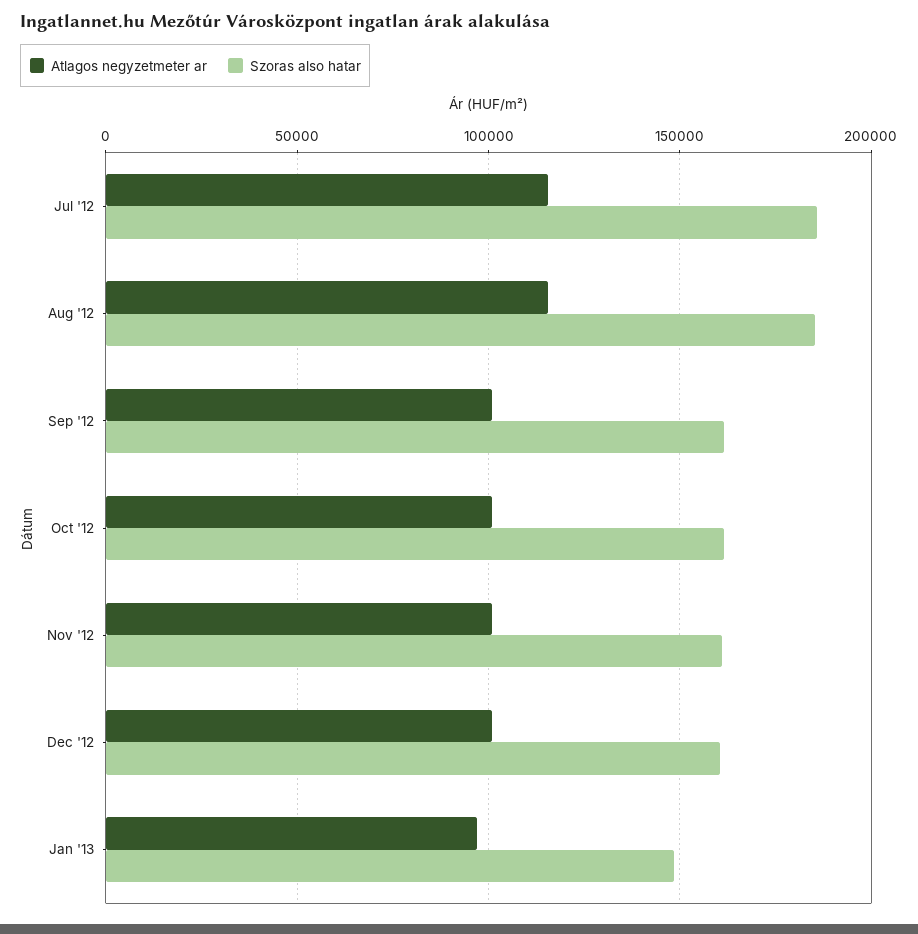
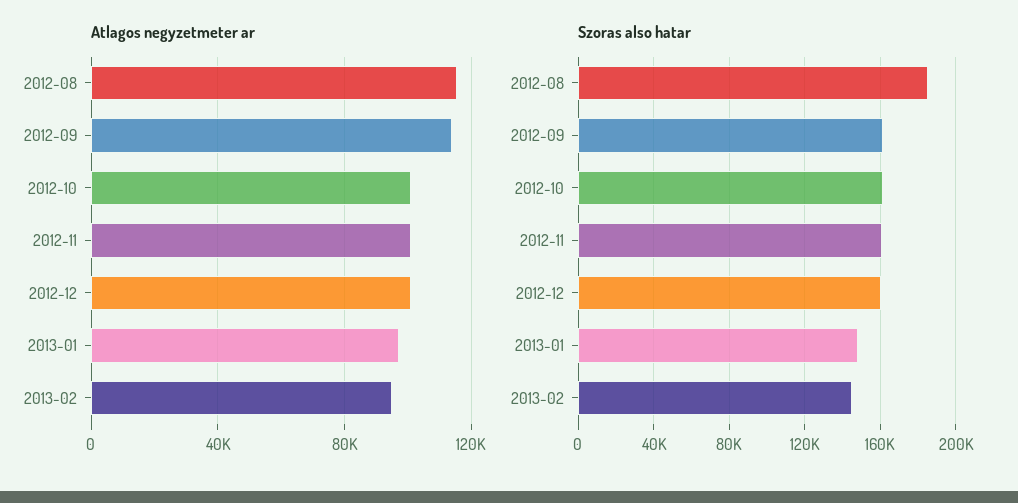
Atlagos negyzetmeter ar, Jul '12: 115000 -> none
Szoras also hatar, Jul '12: 185000 -> none
Atlagos negyzetmeter ar, Sep '12: 100000 -> 115000
Atlagos negyzetmeter ar, 2013-02: none -> 95000
Szoras also hatar, 2013-02: none -> 145000

